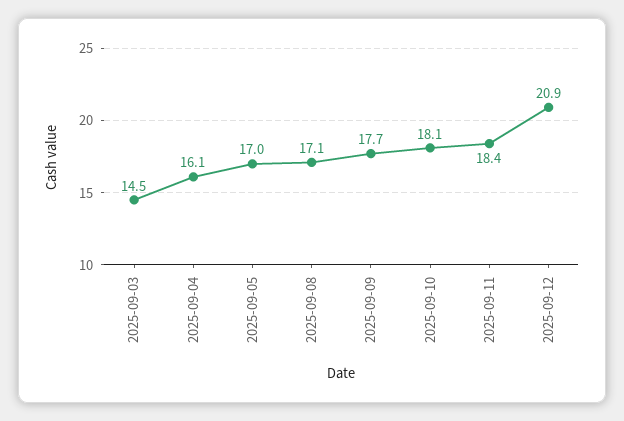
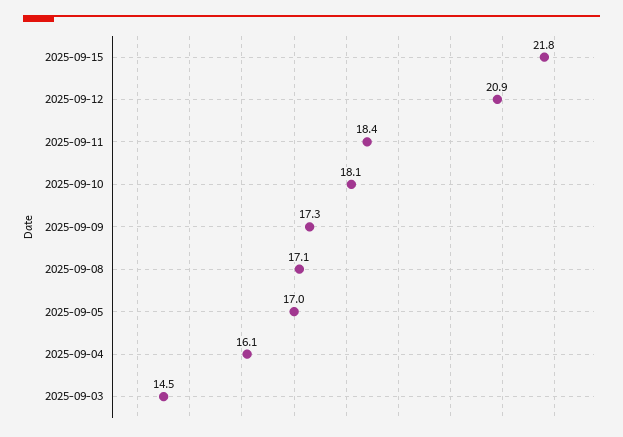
2025-09-09: 17.7 -> 17.3
2025-09-15: none -> 21.8

